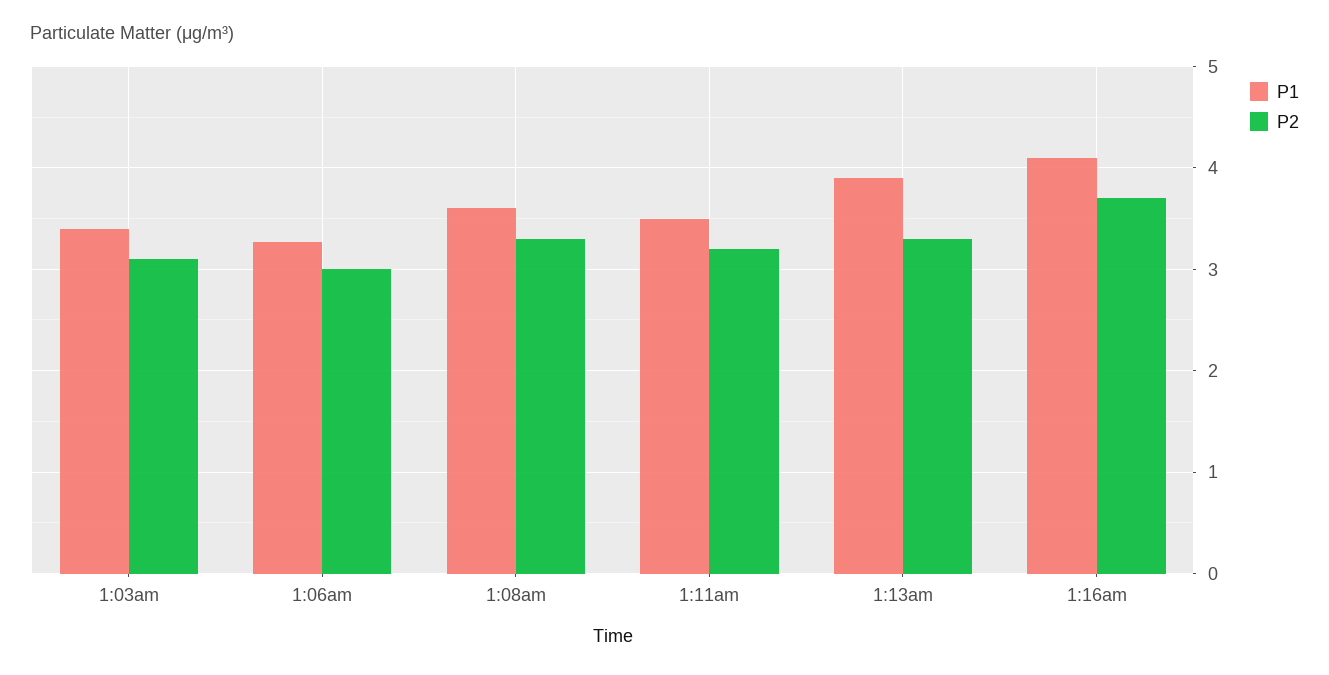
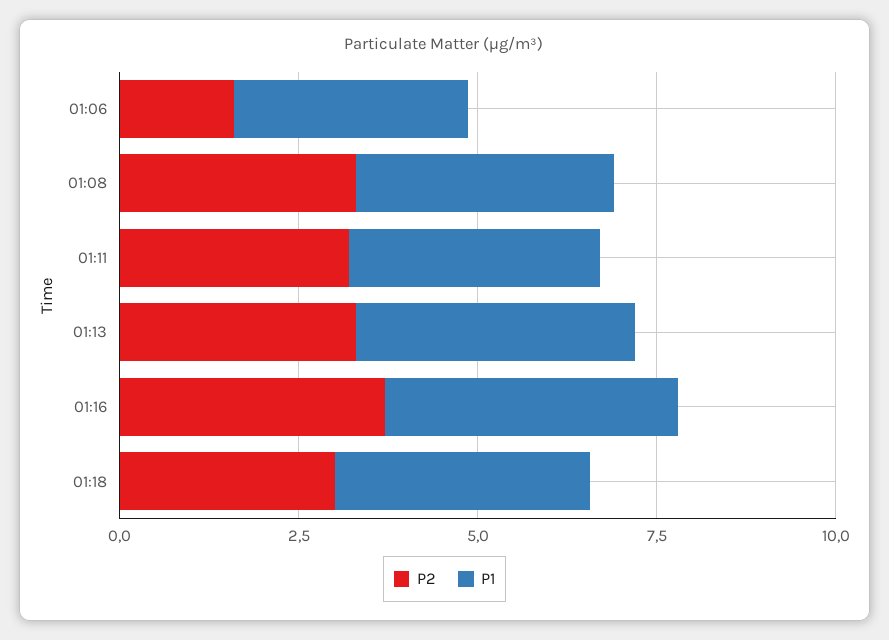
P1, 1:03am: 3.4 -> none
P2, 1:03am: 3.1 -> none
P2, 1:06am: 3 -> 1.5
P2, 01:18: none -> 3
P1, 01:18: none -> 3.5

